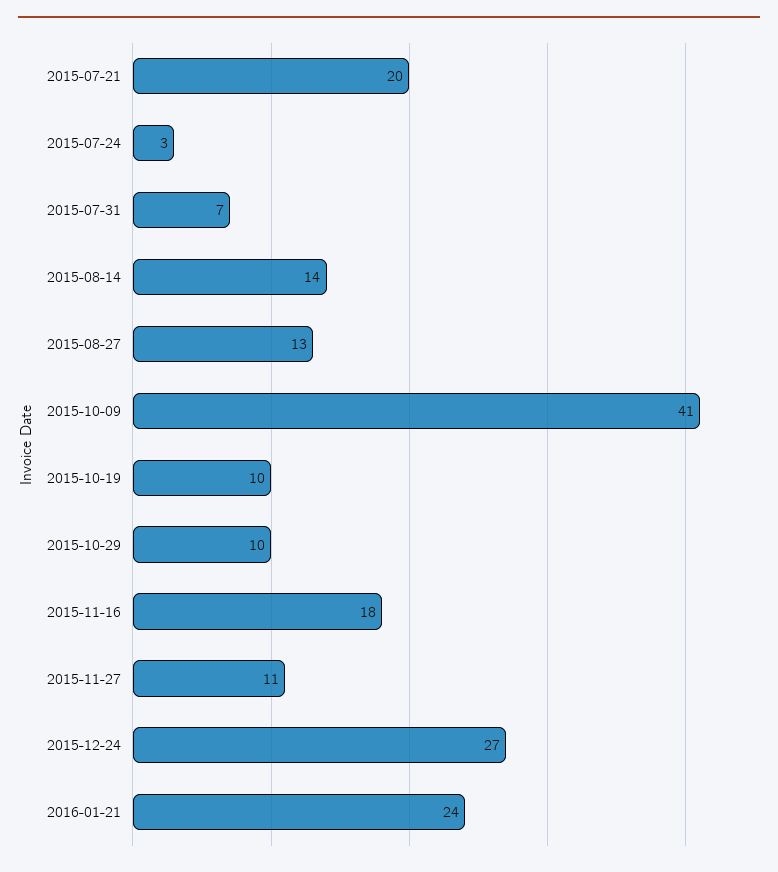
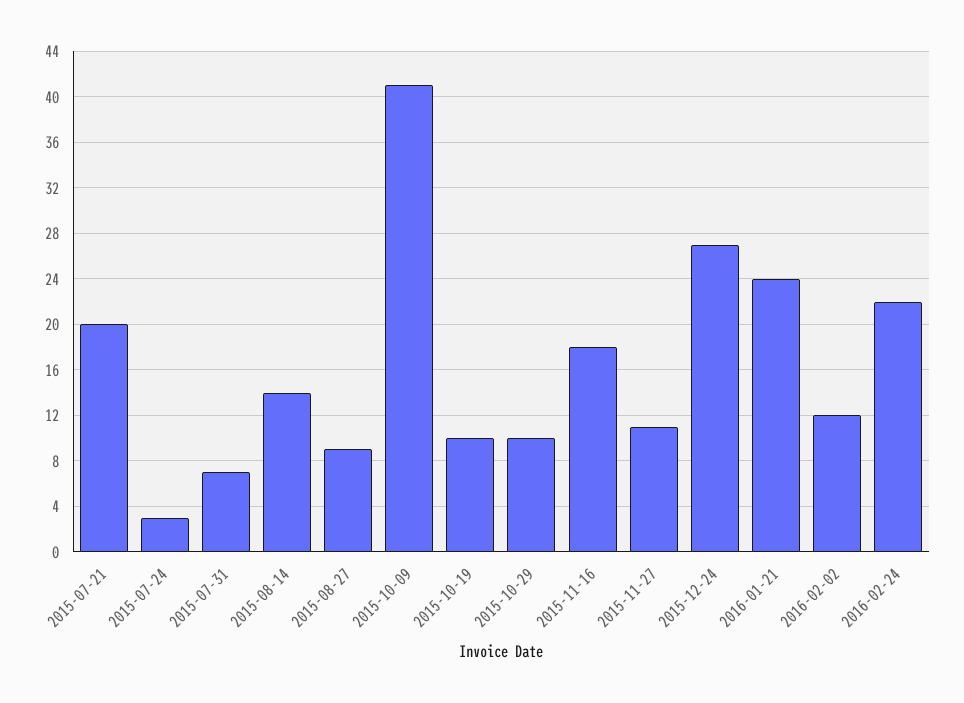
2015-08-27: 13 -> 9
2016-02-02: none -> 12
2016-02-24: none -> 22

